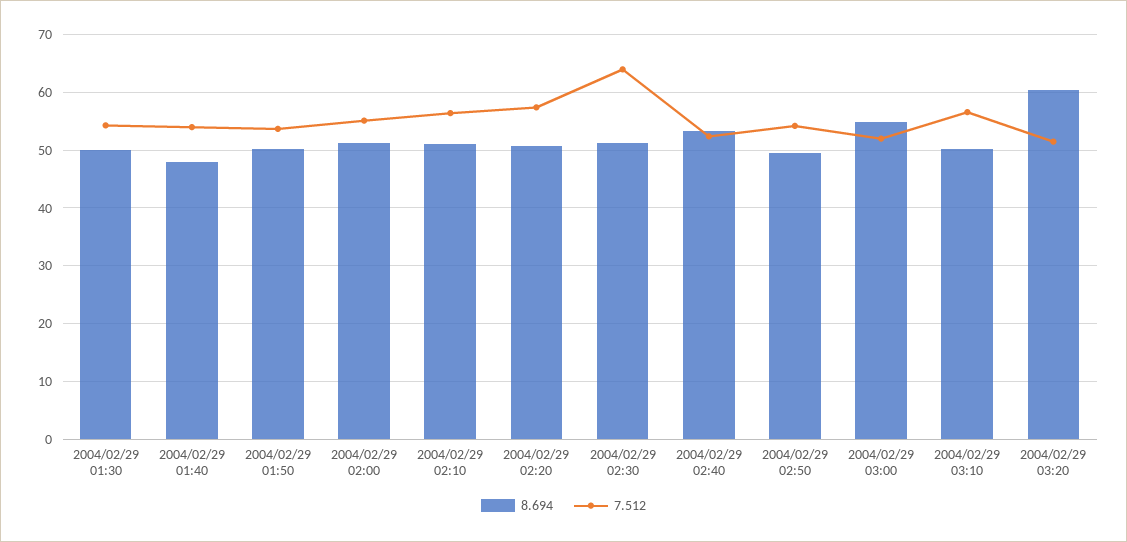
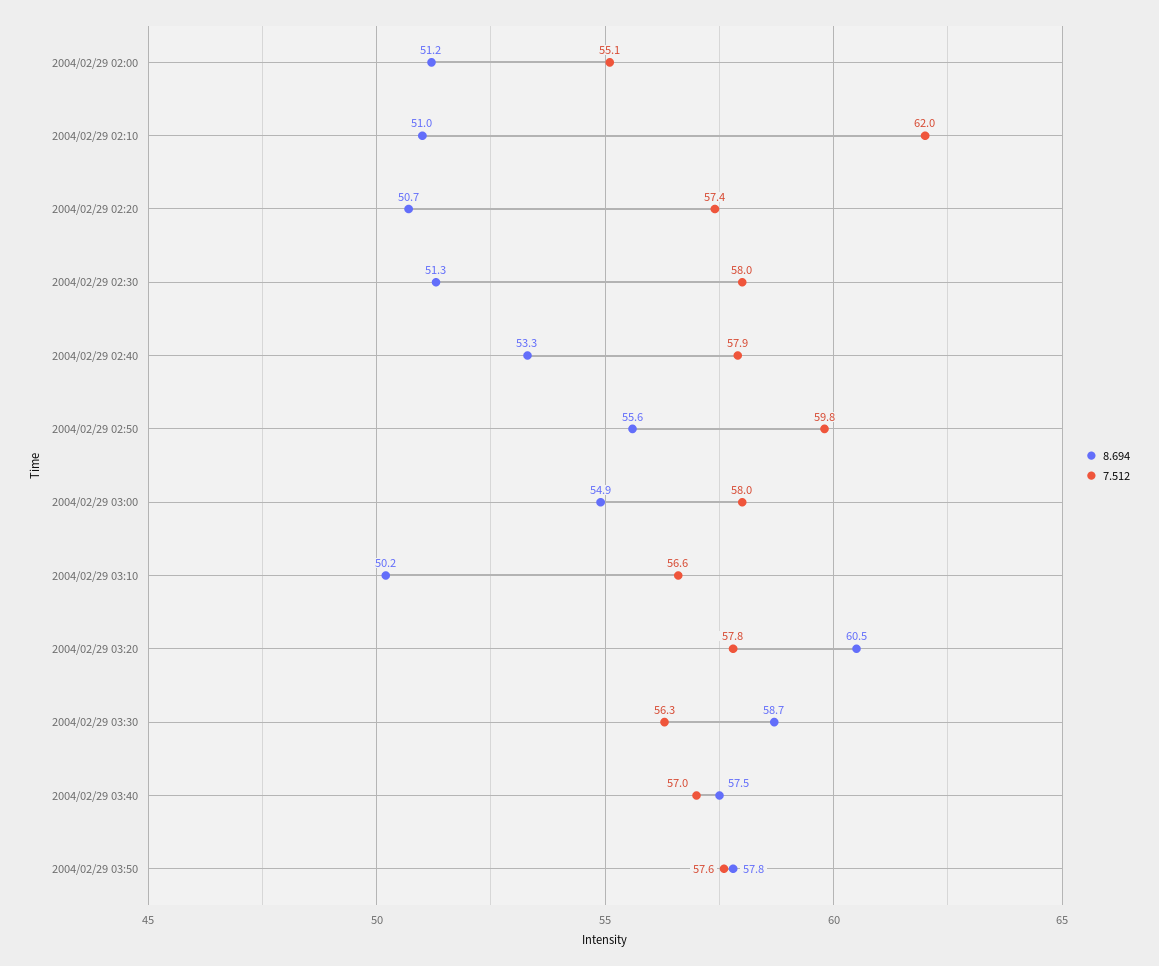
8.694, 2004/02/29 01:30: 50 -> none
7.512, 2004/02/29 01:30: 54 -> none
8.694, 2004/02/29 01:40: 48 -> none
7.512, 2004/02/29 01:40: 54 -> none
8.694, 2004/02/29 01:50: 50 -> none
7.512, 2004/02/29 01:50: 54 -> none
7.512, 2004/02/29 02:10: 56 -> 62
7.512, 2004/02/29 02:30: 64 -> 58
7.512, 2004/02/29 02:40: 52 -> 57.9
8.694, 2004/02/29 02:50: 50 -> 55.6
7.512, 2004/02/29 02:50: 54 -> 59.8
7.512, 2004/02/29 03:00: 52 -> 58
7.512, 2004/02/29 03:20: 52 -> 57.8
8.694, 2004/02/29 03:30: none -> 58.7
7.512, 2004/02/29 03:30: none -> 56.3
8.694, 2004/02/29 03:40: none -> 57.5
7.512, 2004/02/29 03:40: none -> 57
8.694, 2004/02/29 03:50: none -> 57.8
7.512, 2004/02/29 03:50: none -> 57.6

